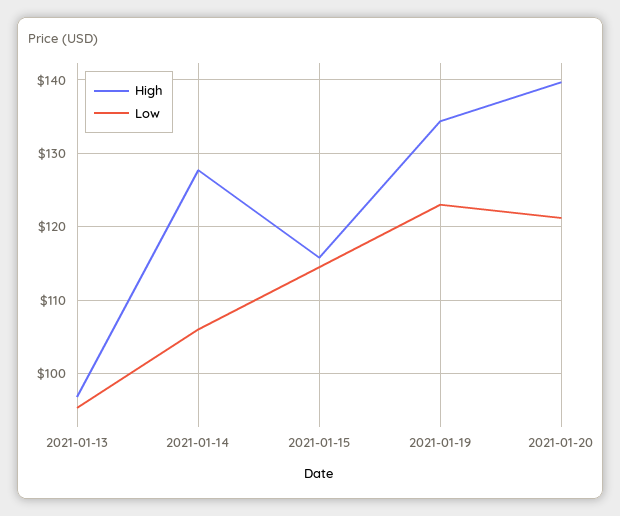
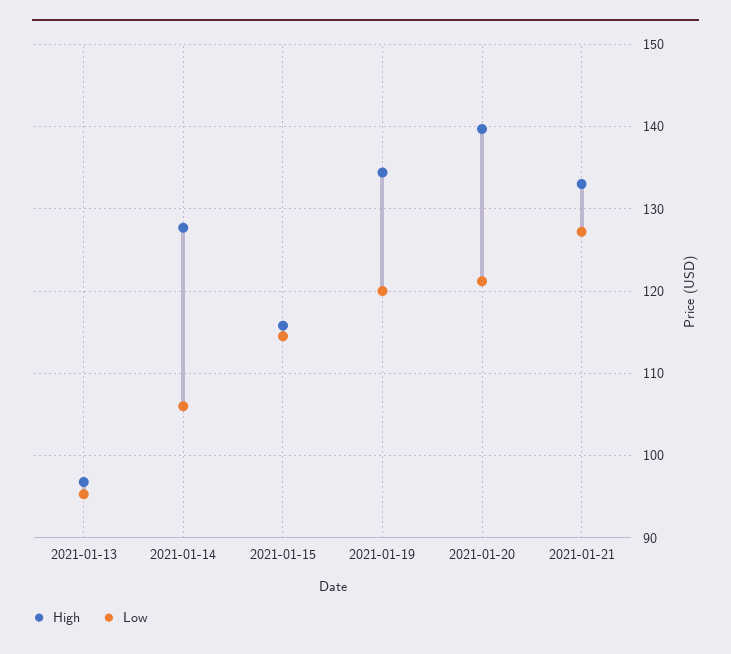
Low, 2021-01-19: 123 -> 120
High, 2021-01-21: none -> 133
Low, 2021-01-21: none -> 127

